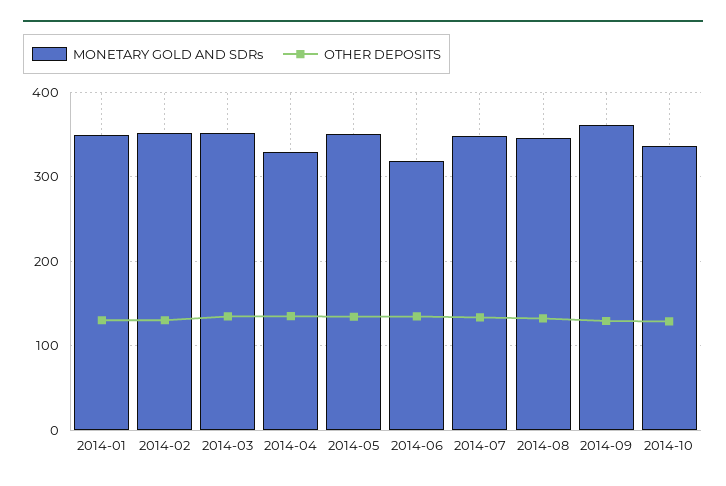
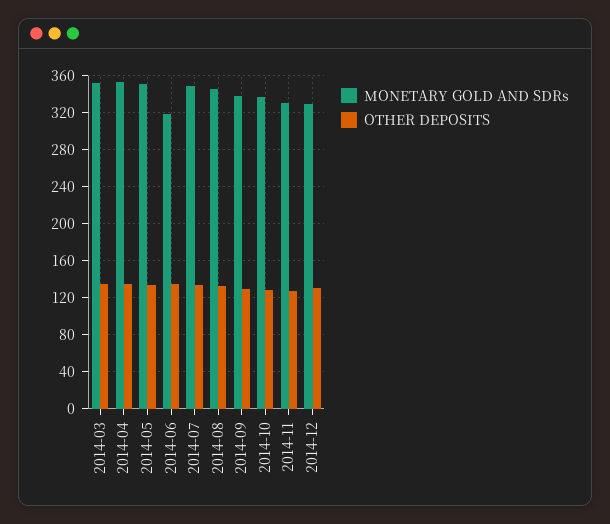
MONETARY GOLD AND SDRs, 2014-01: 350 -> none
OTHER DEPOSITS, 2014-01: 130 -> none
MONETARY GOLD AND SDRs, 2014-02: 350 -> none
OTHER DEPOSITS, 2014-02: 130 -> none
MONETARY GOLD AND SDRs, 2014-04: 330 -> 350
MONETARY GOLD AND SDRs, 2014-09: 360 -> 340
MONETARY GOLD AND SDRs, 2014-11: none -> 330
OTHER DEPOSITS, 2014-11: none -> 130
MONETARY GOLD AND SDRs, 2014-12: none -> 330
OTHER DEPOSITS, 2014-12: none -> 130

